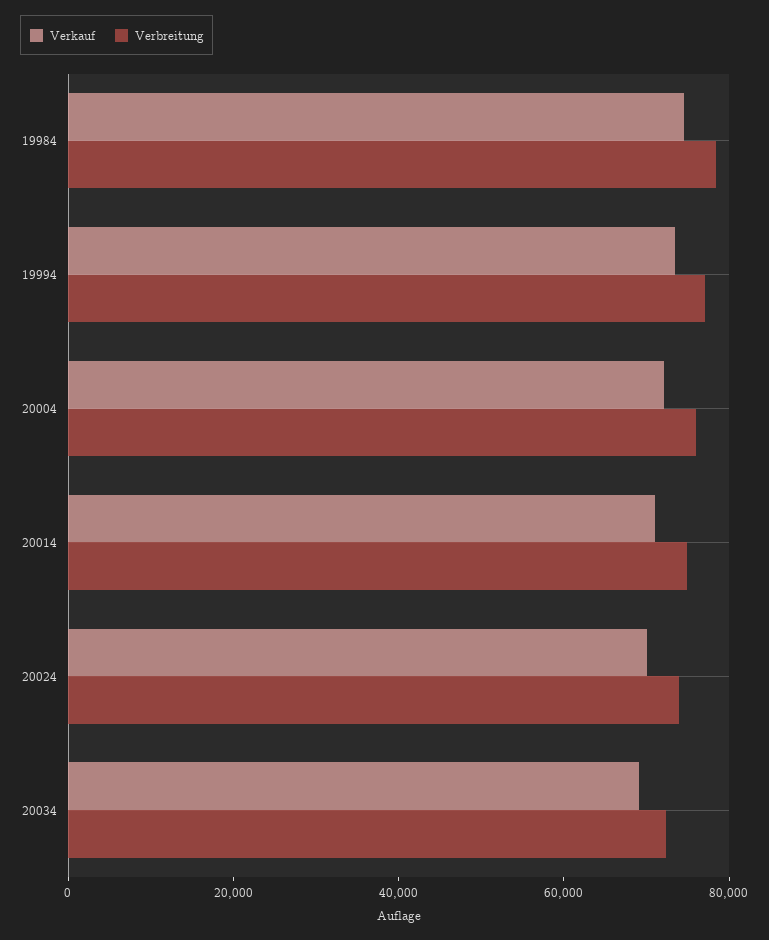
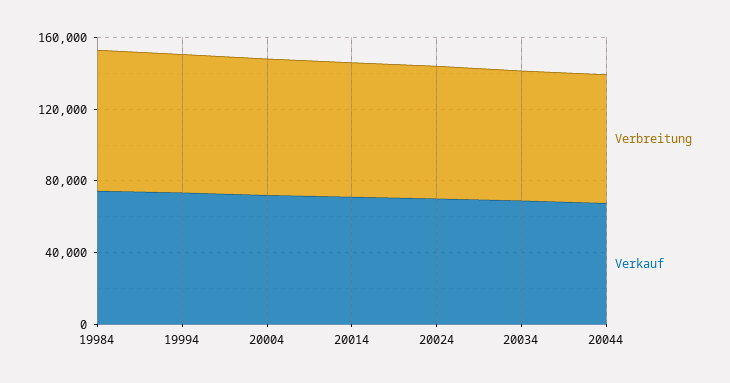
Verbreitung, 20044: none -> 70000
Verkauf, 20044: none -> 70000

